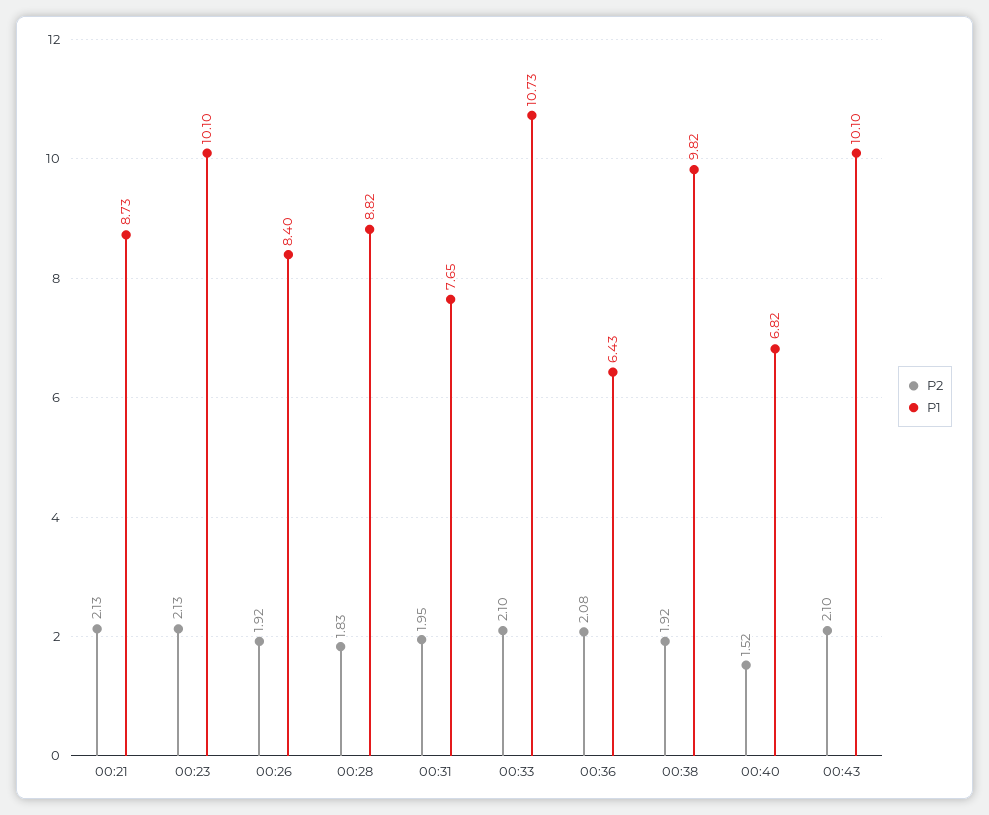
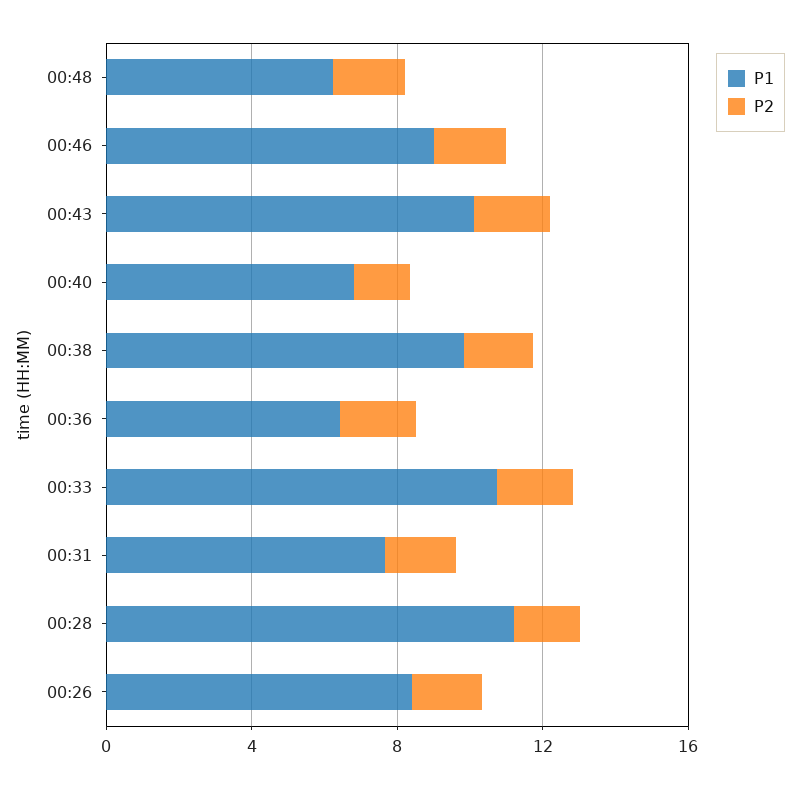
P2, 00:21: 2.13 -> none
P1, 00:21: 8.73 -> none
P2, 00:23: 2.13 -> none
P1, 00:23: 10.1 -> none
P1, 00:28: 8.82 -> 11
P1, 00:48: none -> 6
P2, 00:48: none -> 2
P1, 00:46: none -> 9
P2, 00:46: none -> 2

